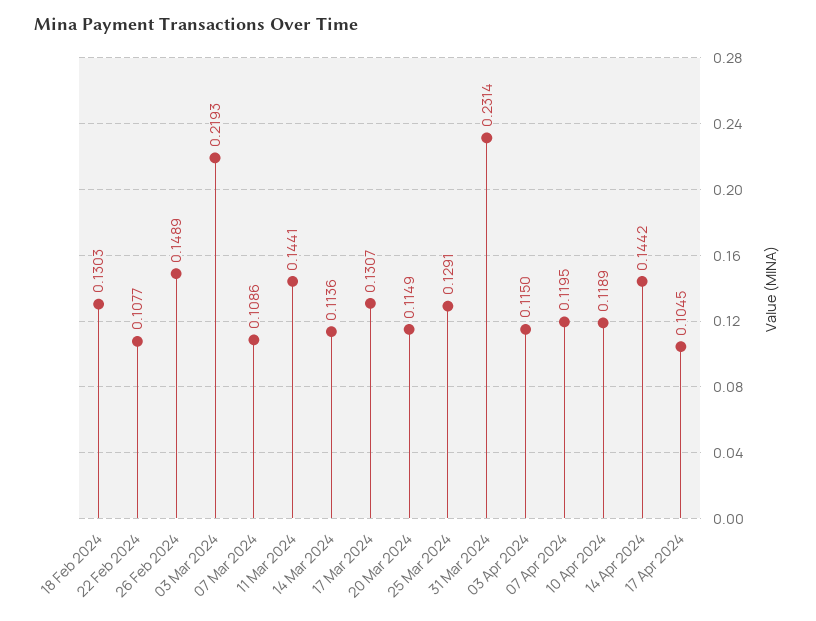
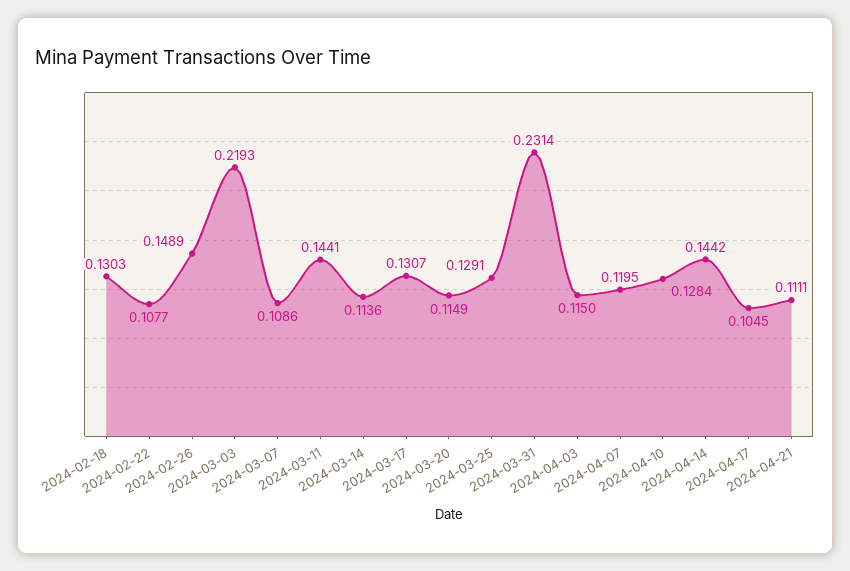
10 Apr 2024: 0.1189 -> 0.1284
2024-04-21: none -> 0.1111

